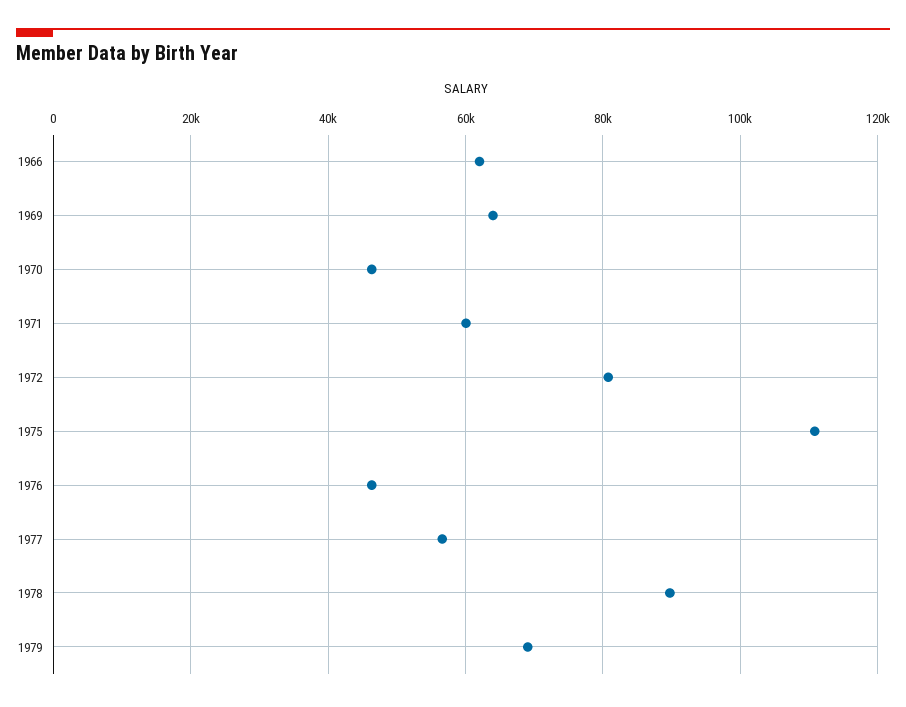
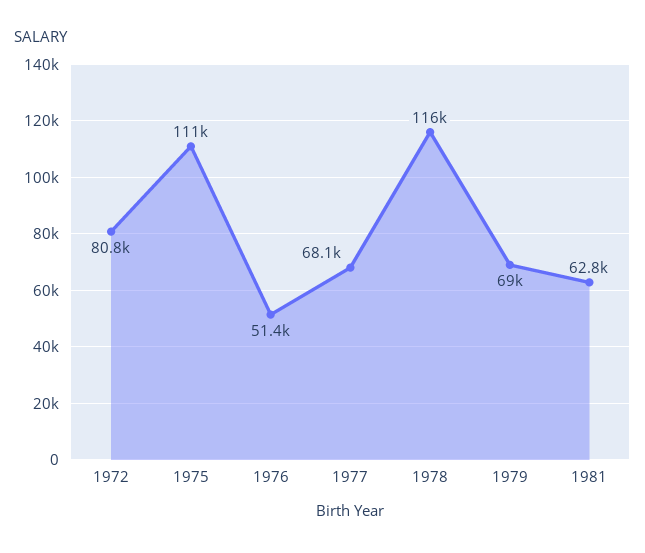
1966: 62000 -> none
1969: 64000 -> none
1970: 46000 -> none
1971: 60000 -> none
1976: 46000 -> 51400
1977: 56000 -> 68100
1978: 90000 -> 116000
1981: none -> 62800

